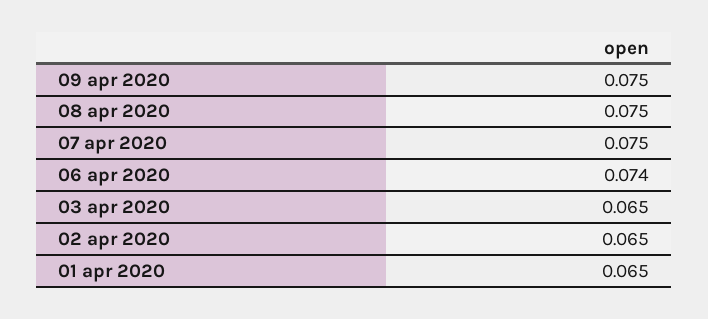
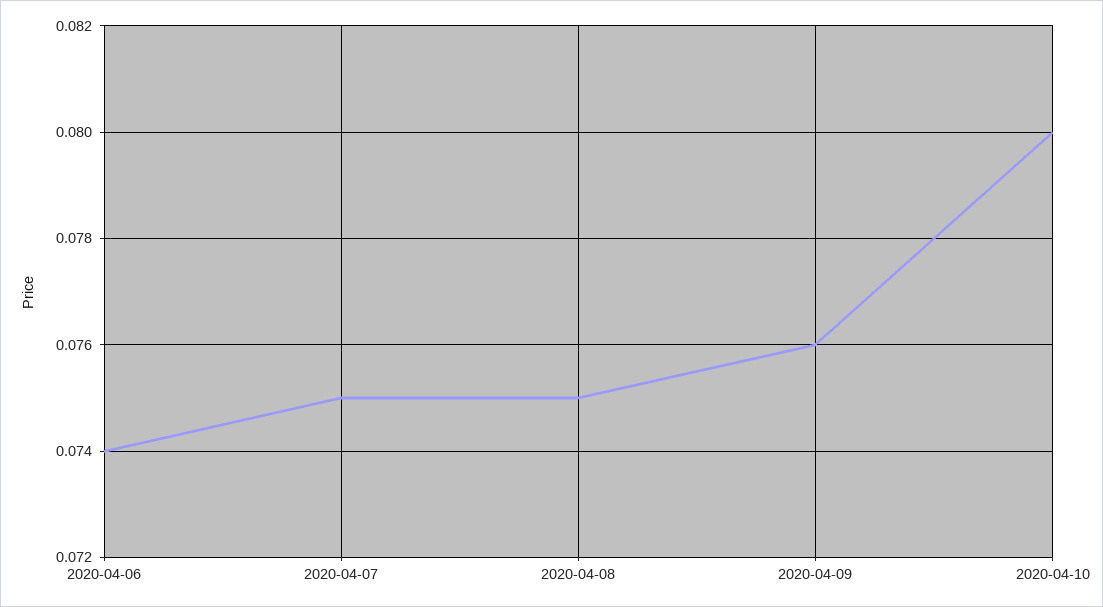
09 apr 2020: 0.075 -> 0.076
03 apr 2020: 0.065 -> none
02 apr 2020: 0.065 -> none
01 apr 2020: 0.065 -> none
2020-04-10: none -> 0.08

